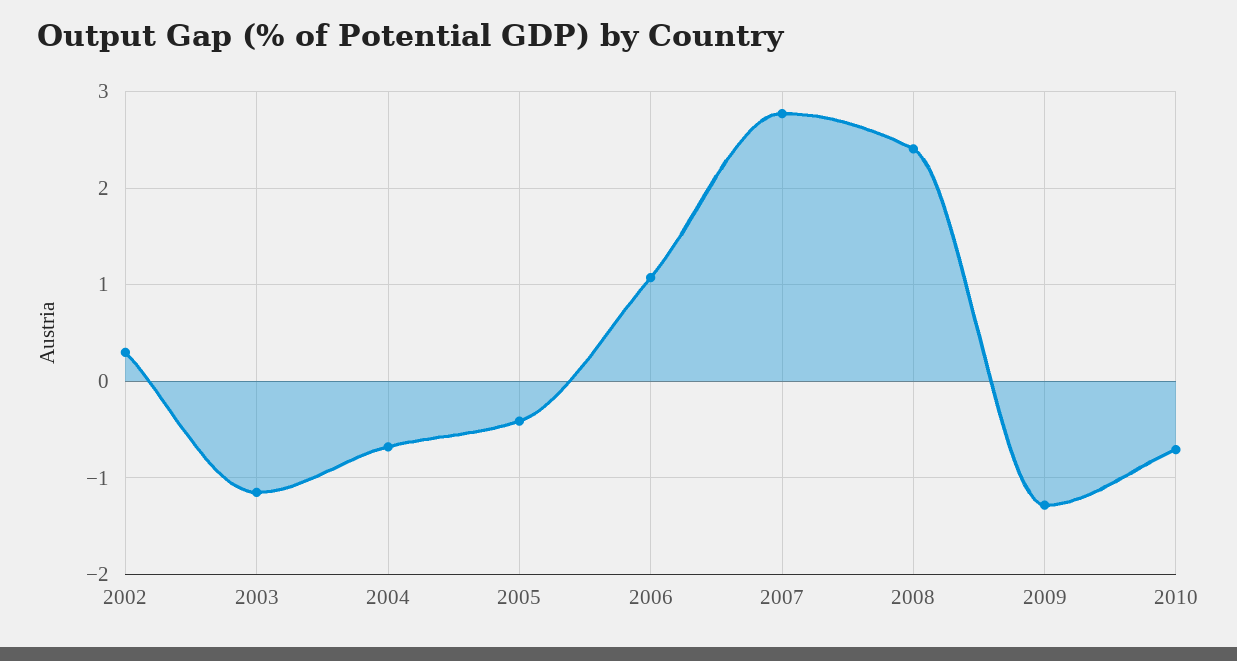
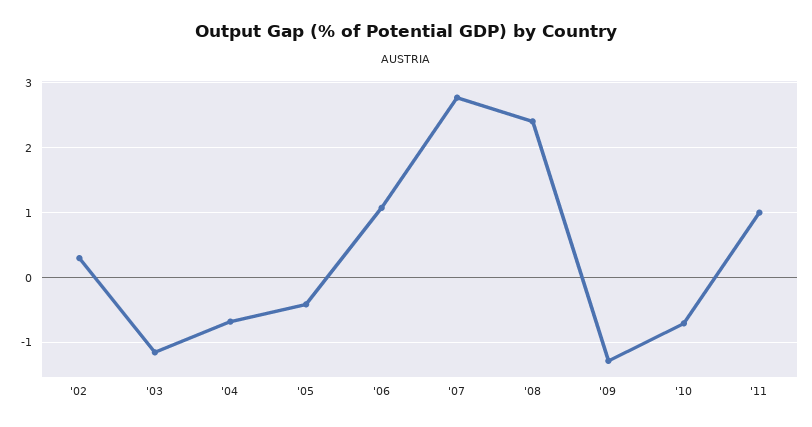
'11: none -> 1

